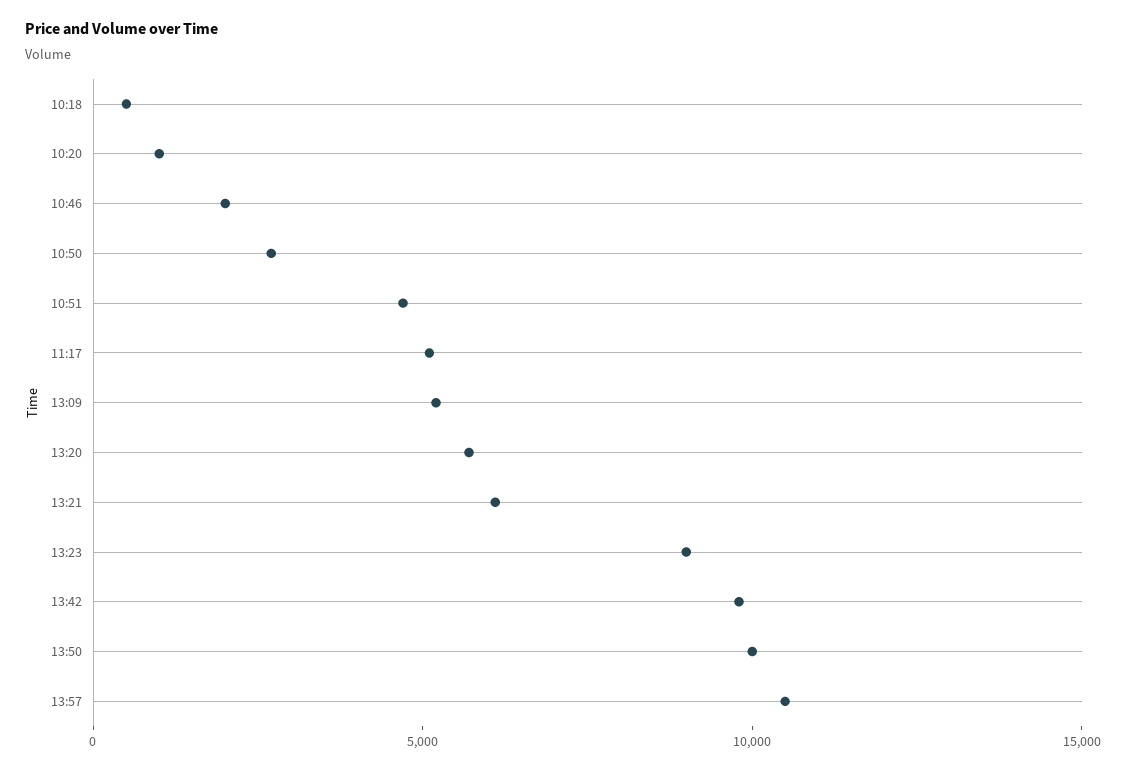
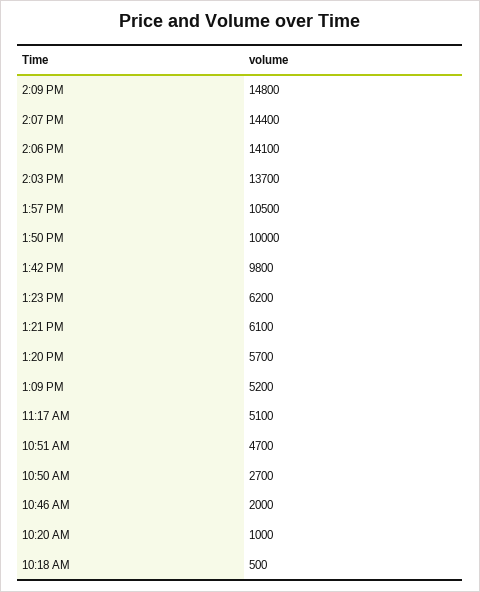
13:23: 9000 -> 6200
2:09 PM: none -> 14800
2:07 PM: none -> 14400
2:06 PM: none -> 14100
2:03 PM: none -> 13700

